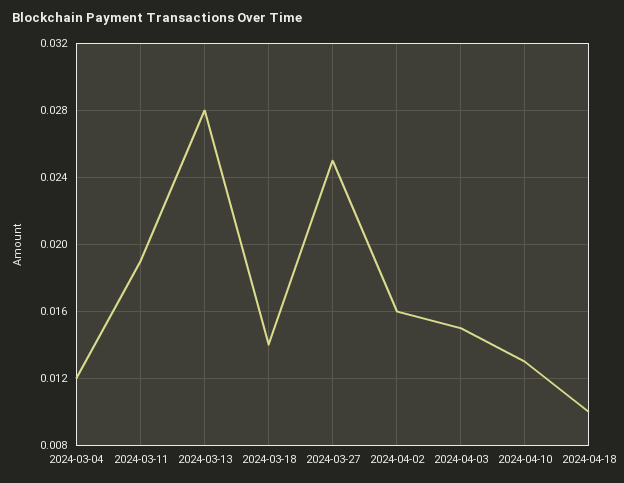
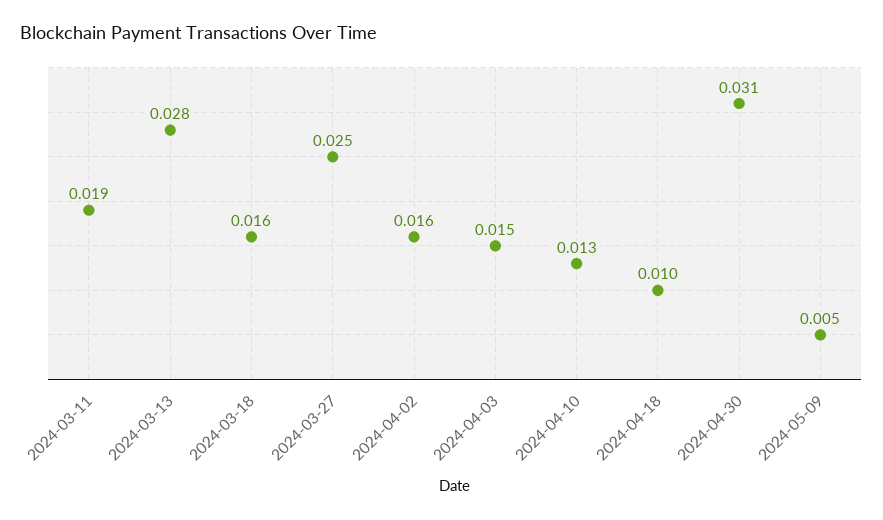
2024-03-04: 0.012 -> none
2024-03-18: 0.014 -> 0.016
2024-04-30: none -> 0.031
2024-05-09: none -> 0.005

